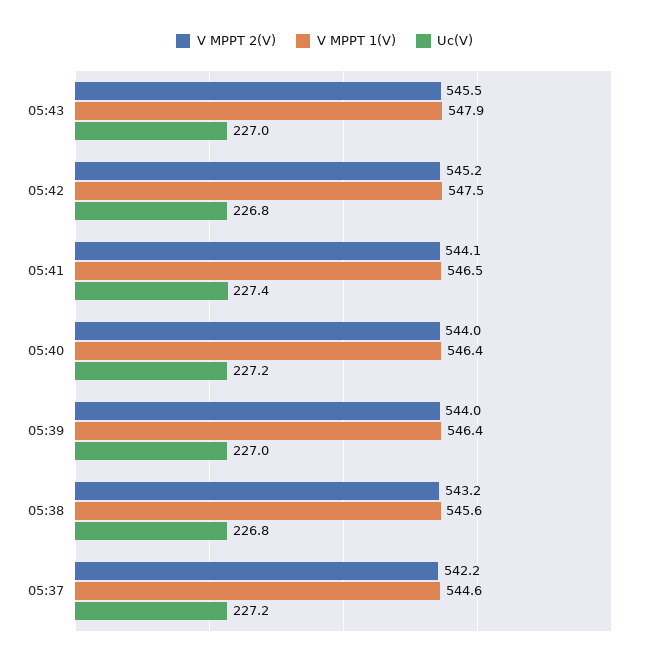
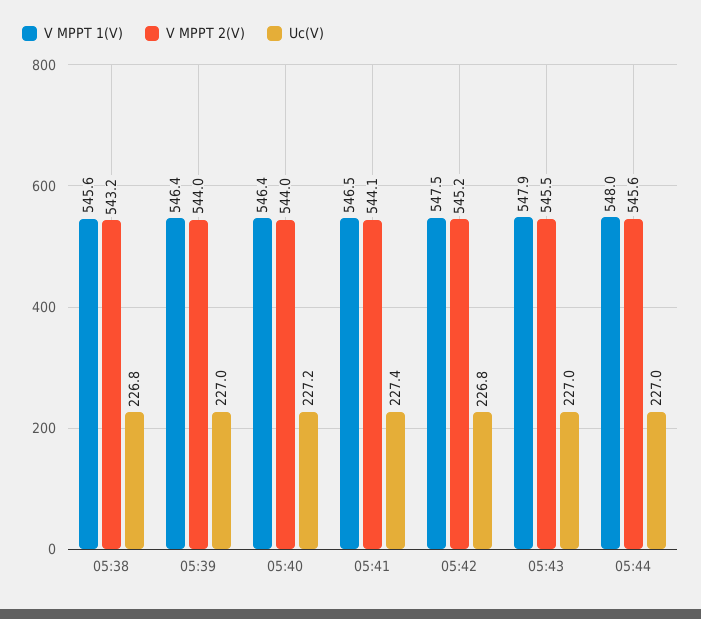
V MPPT 2(V), 05:37: 542.2 -> none
V MPPT 1(V), 05:37: 544.6 -> none
Uc(V), 05:37: 227.2 -> none
V MPPT 1(V), 05:44: none -> 548
V MPPT 2(V), 05:44: none -> 545.6
Uc(V), 05:44: none -> 227

